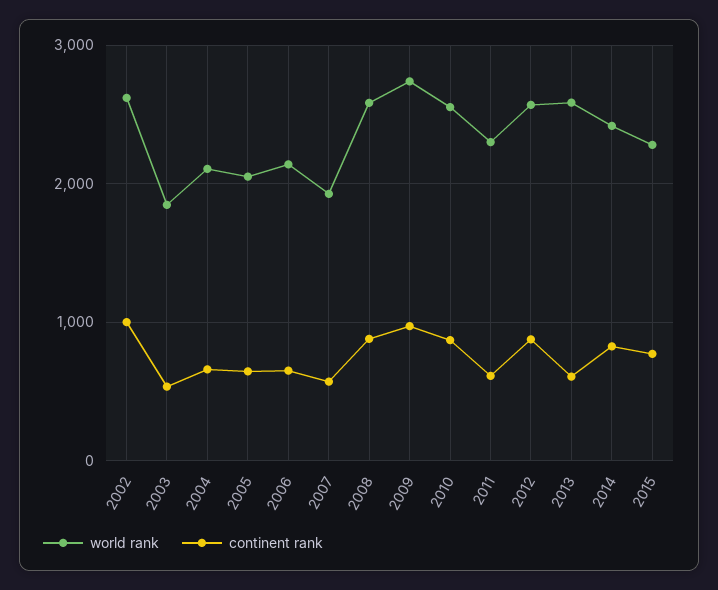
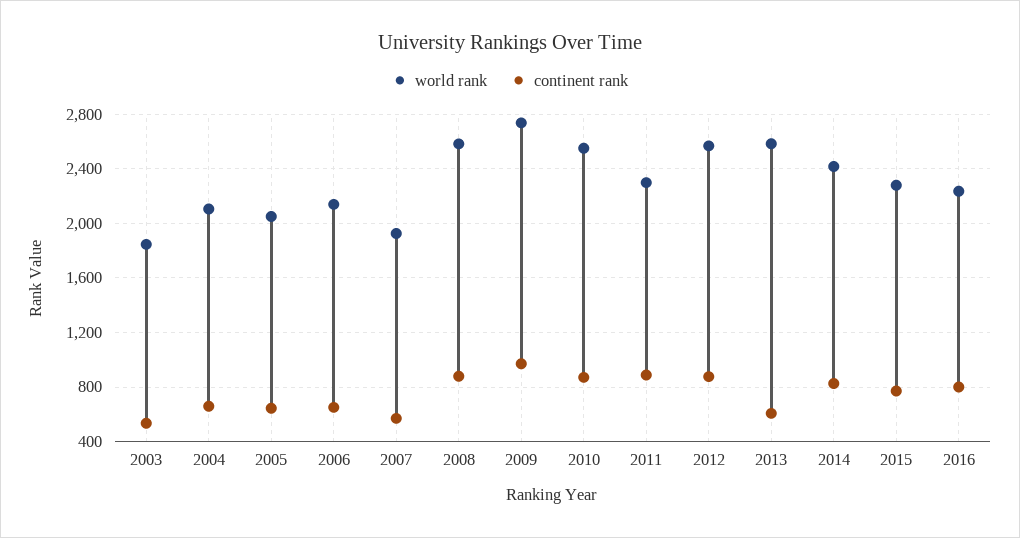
world rank, 2002: 2600 -> none
continent rank, 2002: 1000 -> none
continent rank, 2011: 600 -> 900
world rank, 2016: none -> 2250
continent rank, 2016: none -> 800

